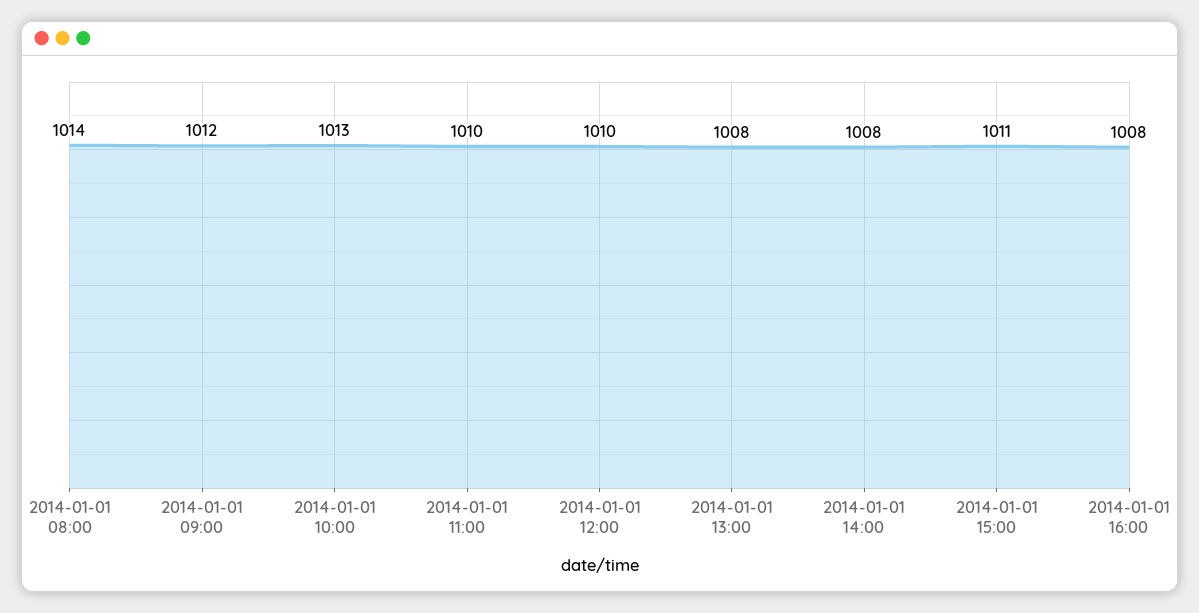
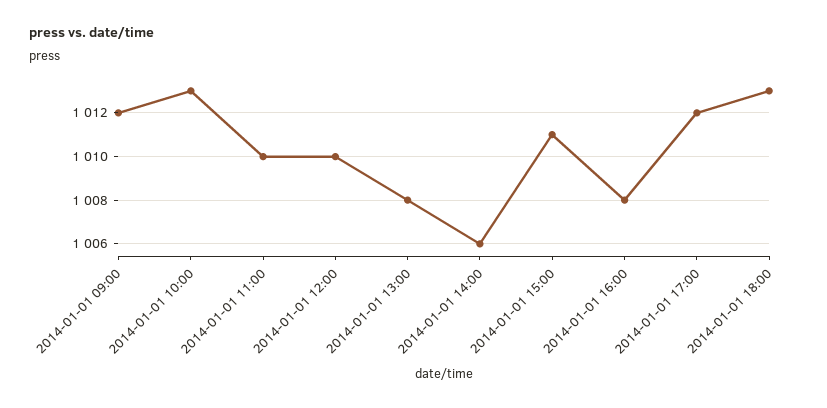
2014-01-01 08:00: 1014 -> none
2014-01-01 14:00: 1008 -> 1006
2014-01-01 17:00: none -> 1012
2014-01-01 18:00: none -> 1013

